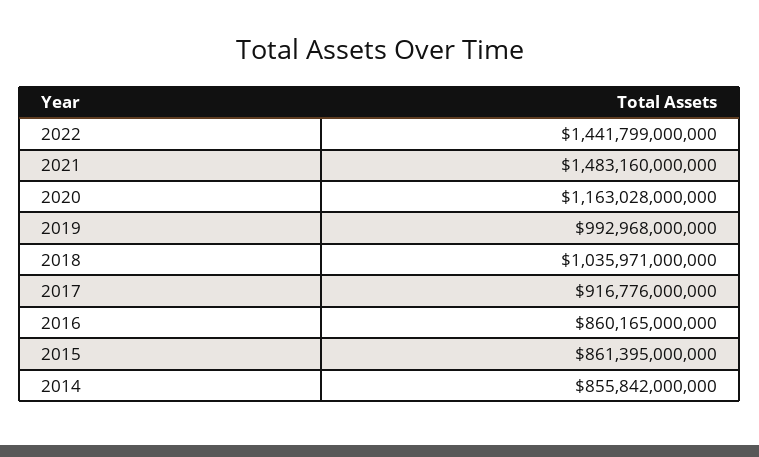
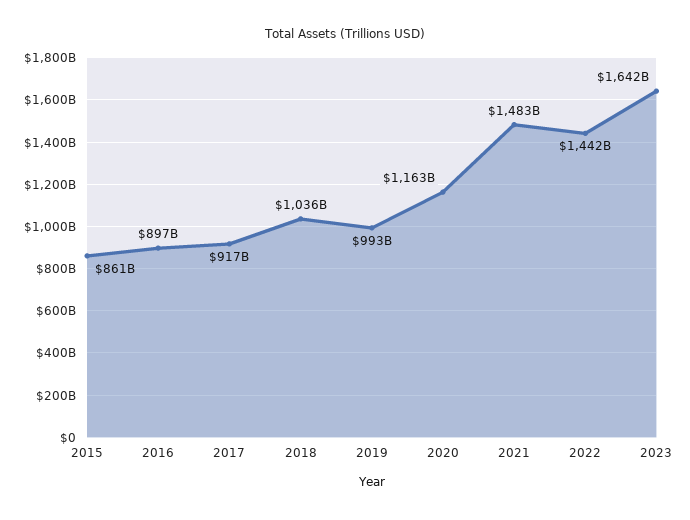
2016: 860165000000 -> 897000000000
2014: 855842000000 -> none
2023: none -> 1642000000000

